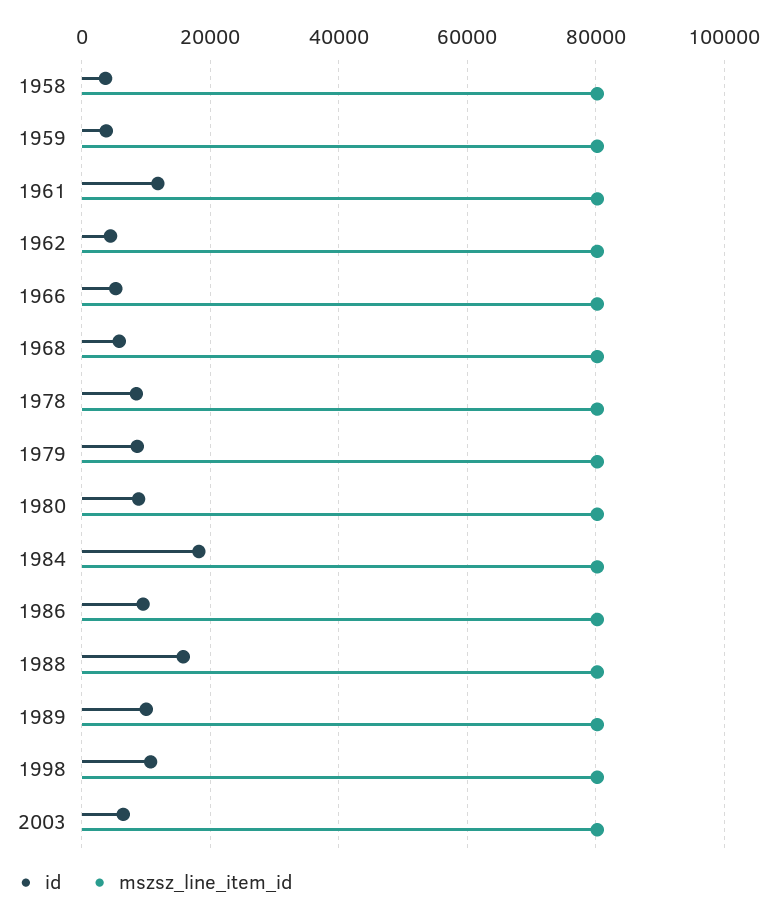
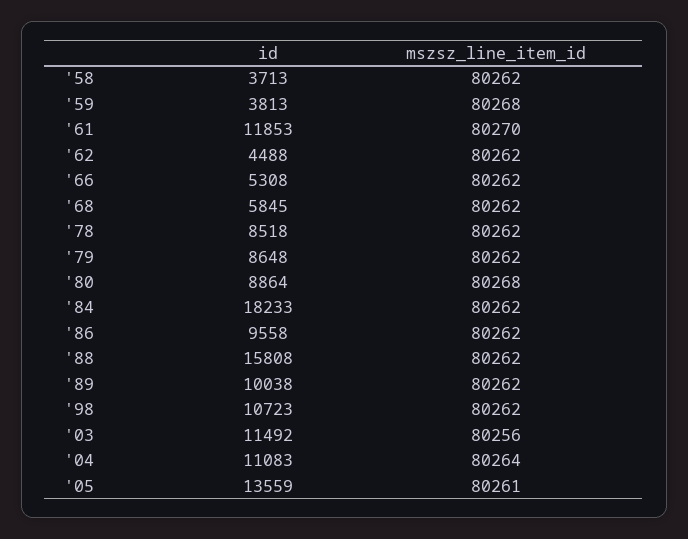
id, 2003: 6000 -> 11492
id, '04: none -> 11083
mszsz_line_item_id, '04: none -> 80264
id, '05: none -> 13559
mszsz_line_item_id, '05: none -> 80261

